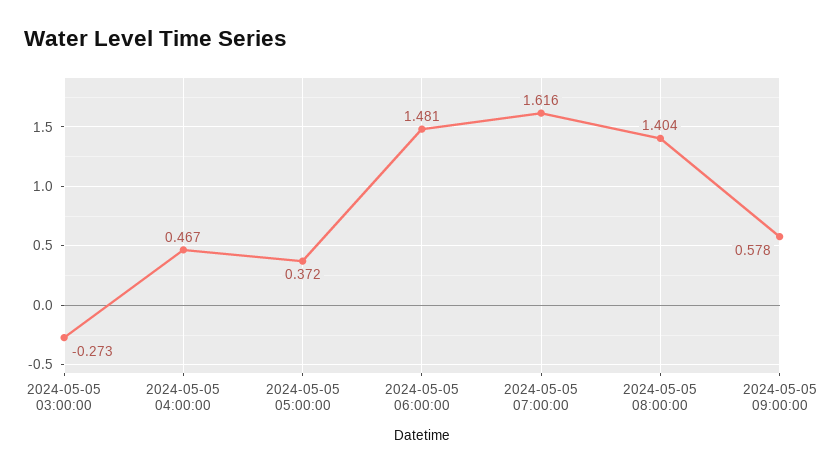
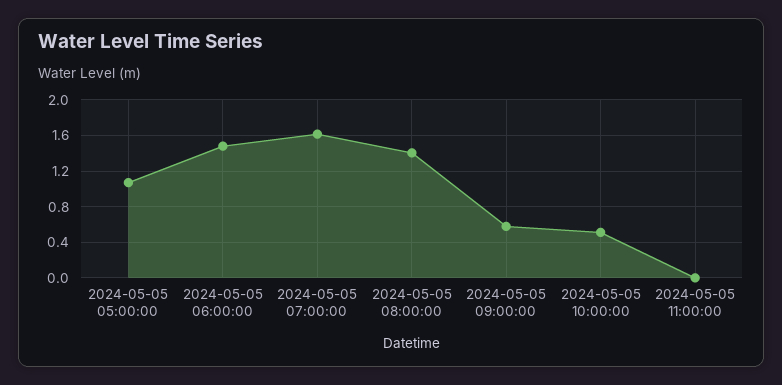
2024-05-05 03:00:00: -0.273 -> none
2024-05-05 04:00:00: 0.467 -> none
2024-05-05 05:00:00: 0.372 -> 1.1
2024-05-05 10:00:00: none -> 0.5
2024-05-05 11:00:00: none -> 0

